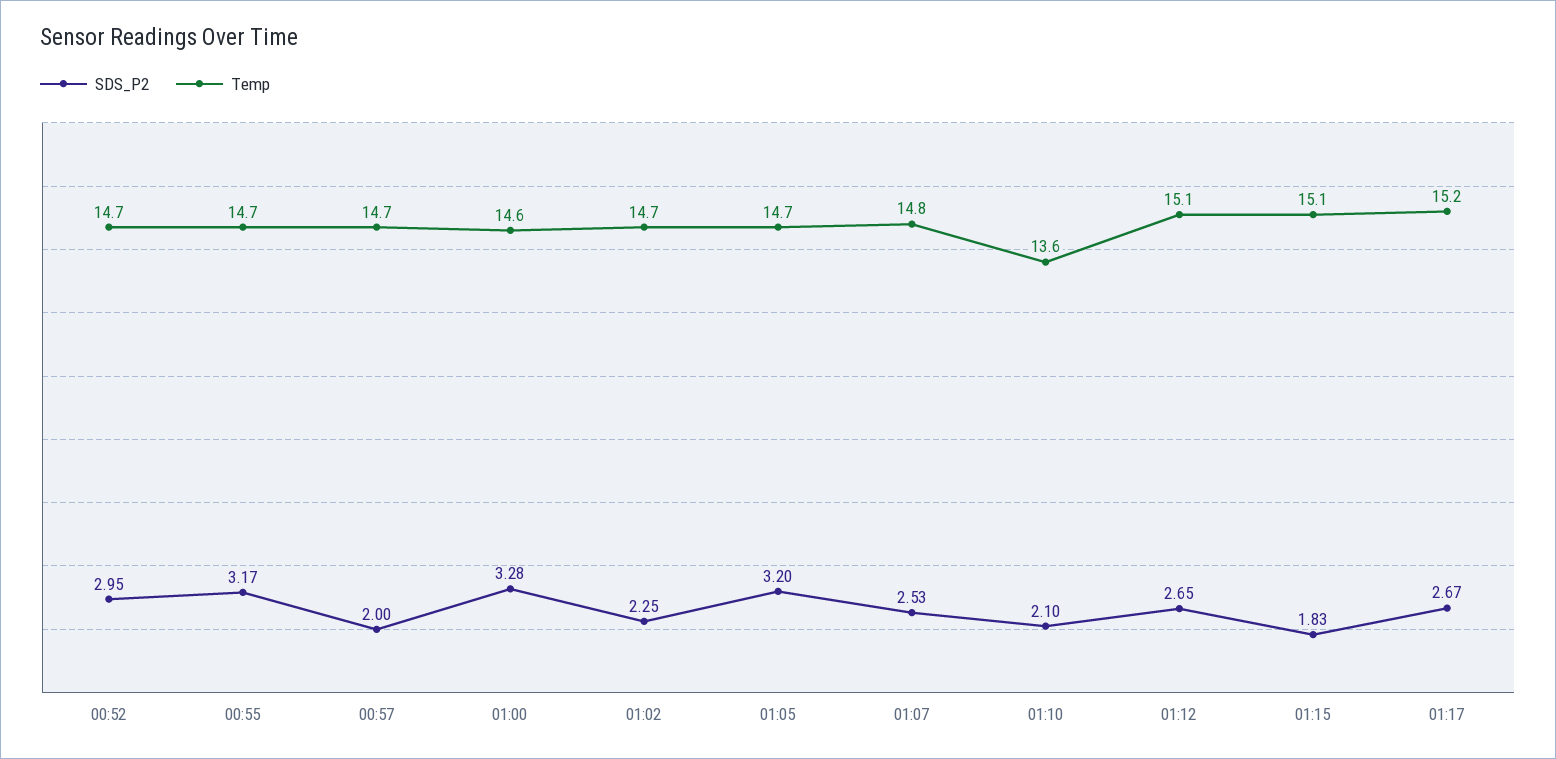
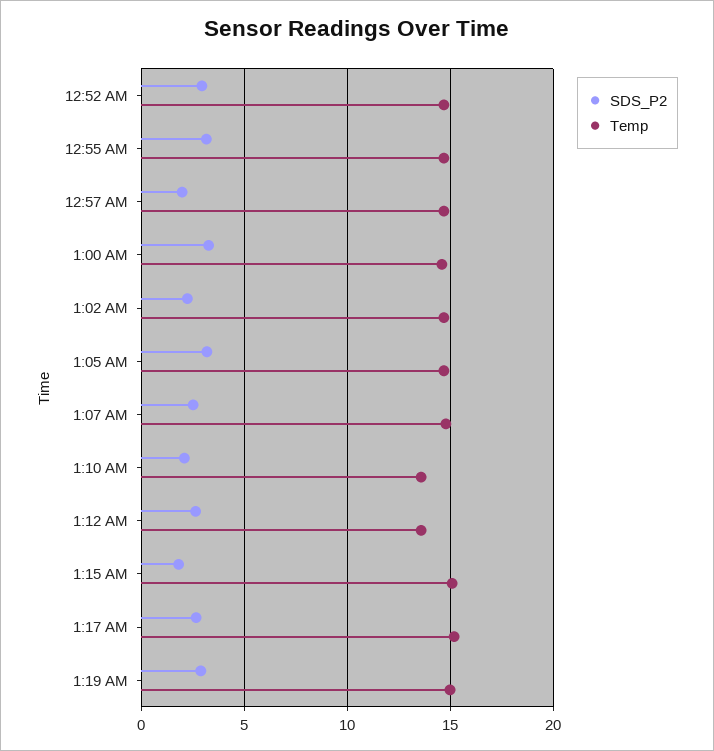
Temp, 01:12: 15.1 -> 13.5
SDS_P2, 1:19 AM: none -> 3
Temp, 1:19 AM: none -> 15

